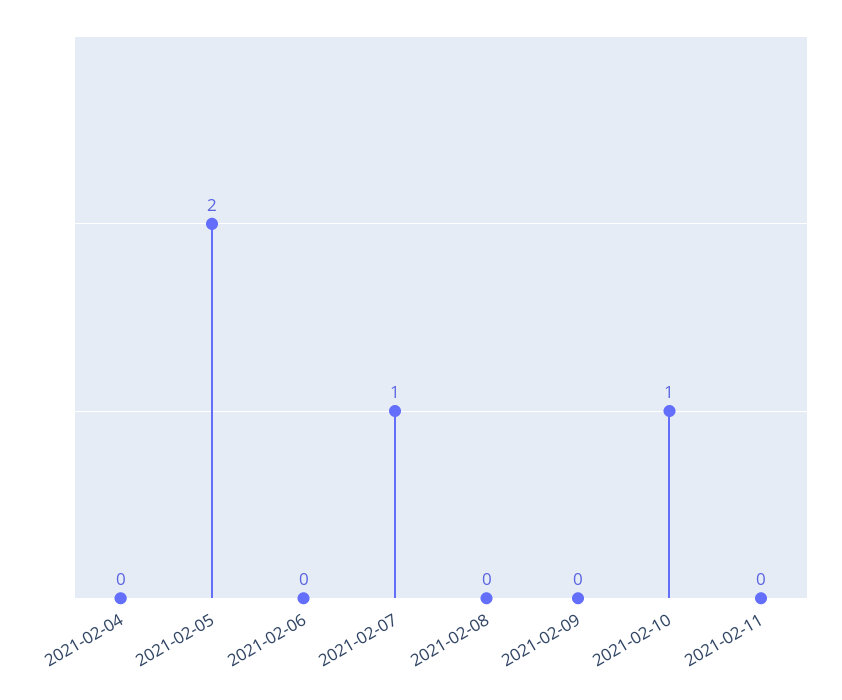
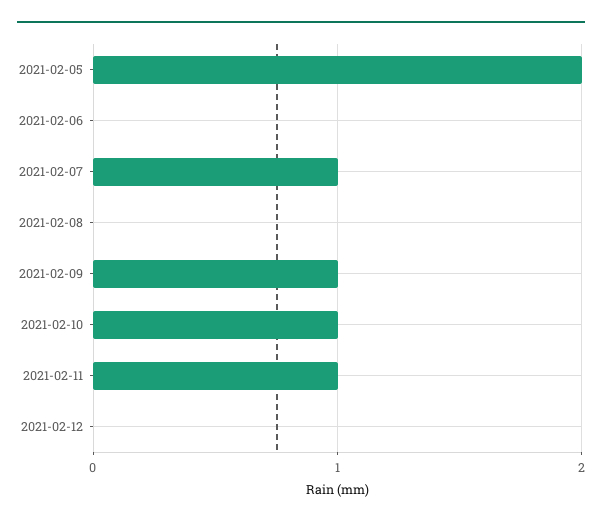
2021-02-04: 0 -> none
2021-02-09: 0 -> 1
2021-02-11: 0 -> 1
2021-02-12: none -> 0

